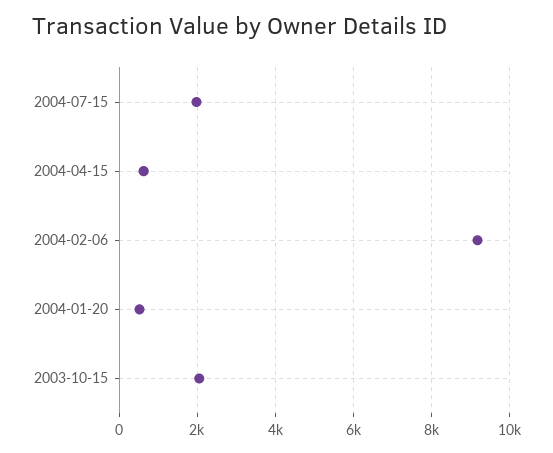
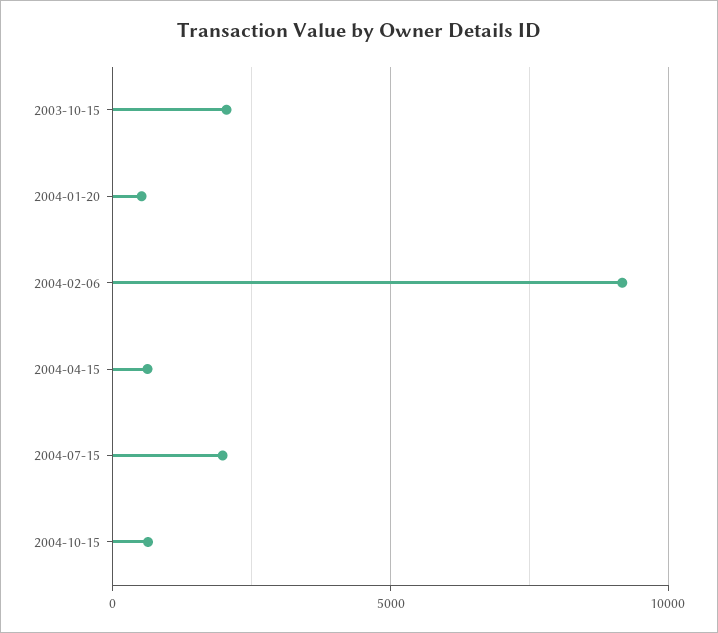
2004-10-15: none -> 500

